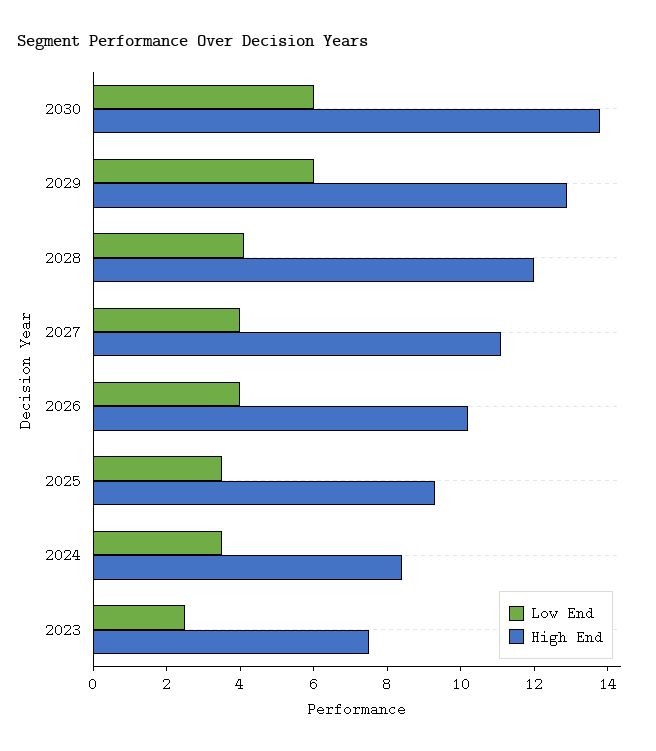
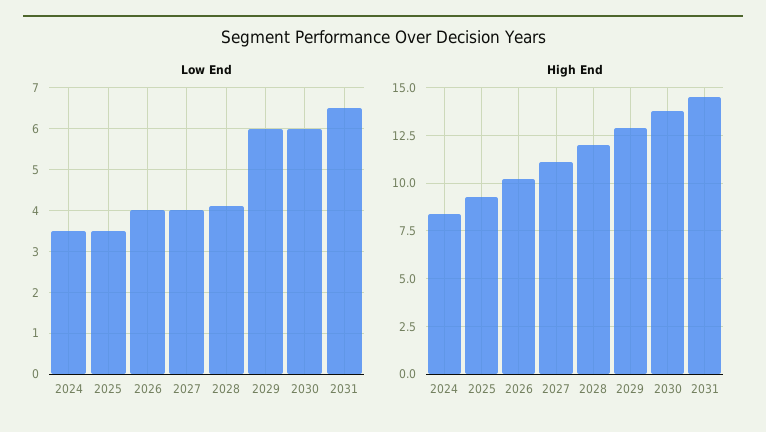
Low End, 2023: 2.5 -> none
High End, 2023: 7.5 -> none
Low End, 2031: none -> 6.5
High End, 2031: none -> 14.5

